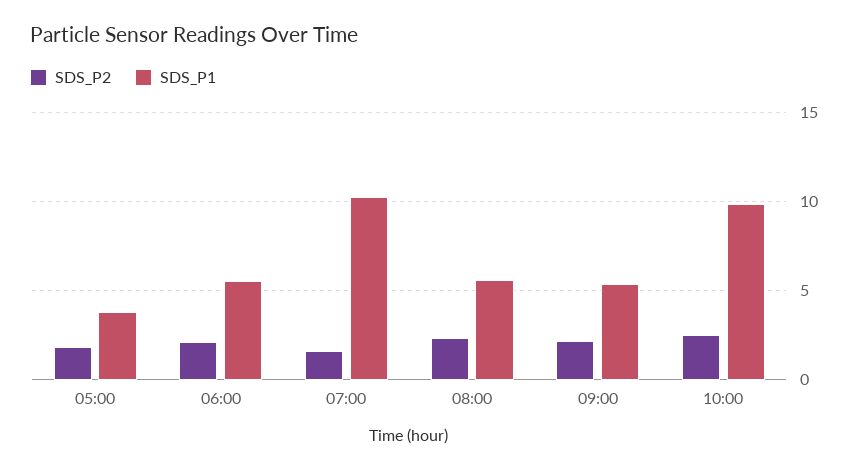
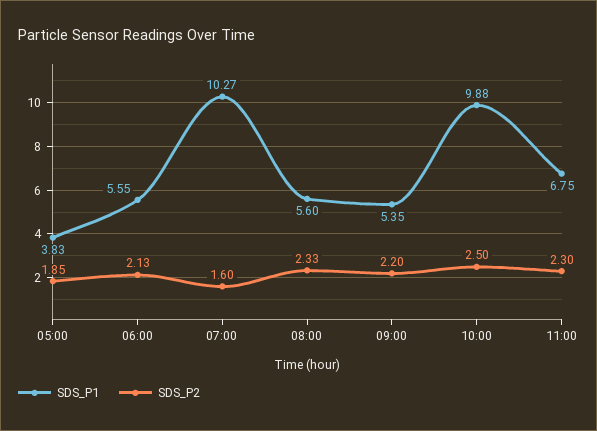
SDS_P1, 11:00: none -> 6.75
SDS_P2, 11:00: none -> 2.3

